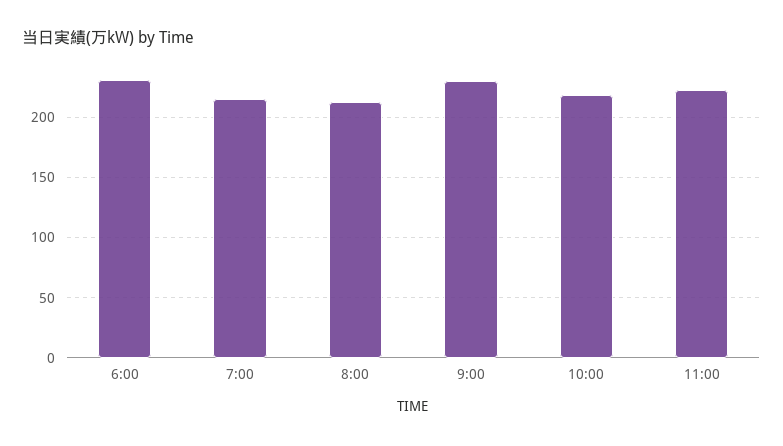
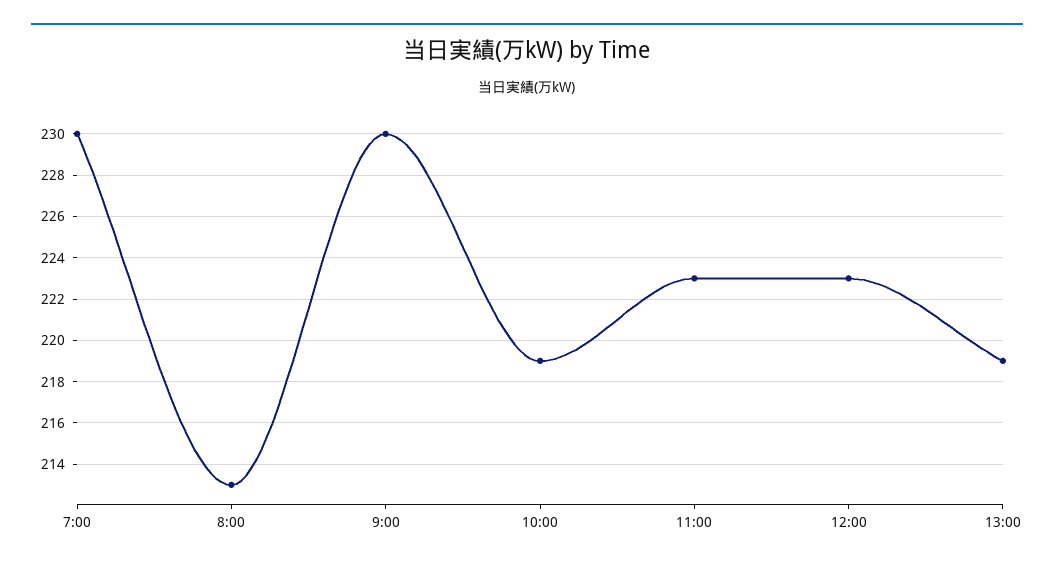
6:00: 230 -> none
7:00: 215 -> 230
12:00: none -> 223
13:00: none -> 219

